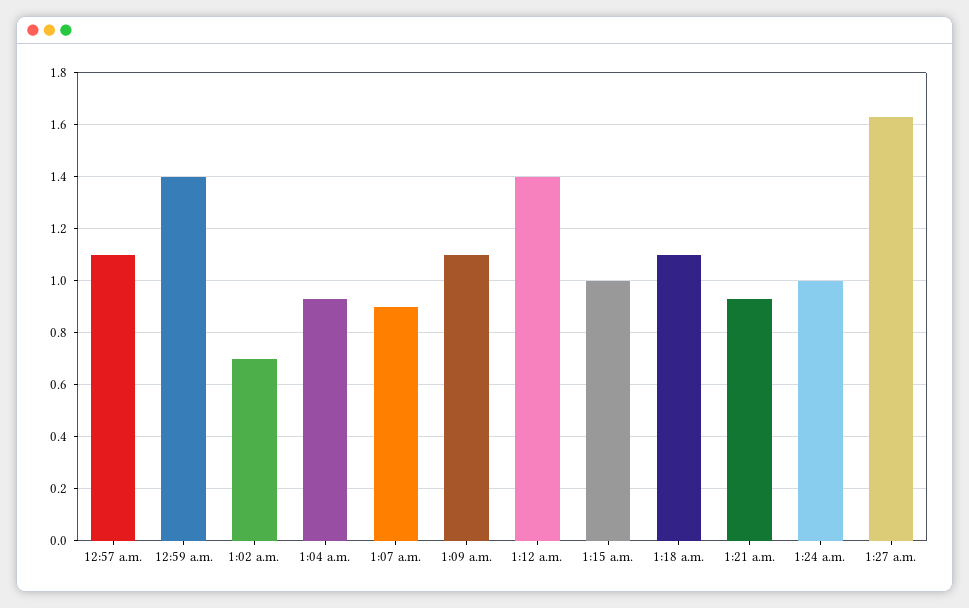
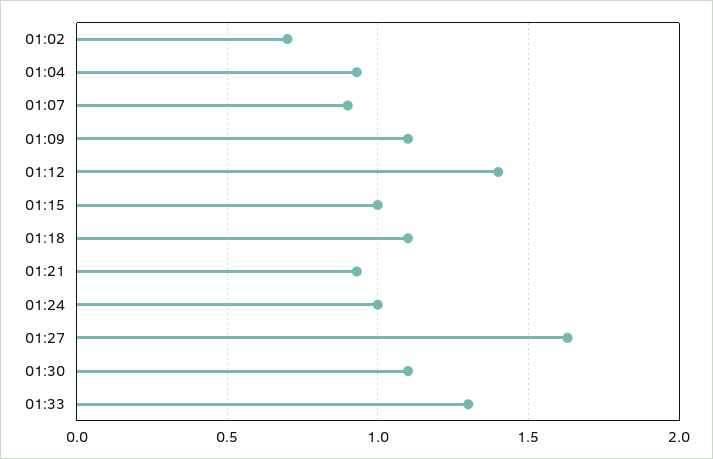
12:57 a.m.: 1.1 -> none
12:59 a.m.: 1.4 -> none
01:30: none -> 1.1
01:33: none -> 1.3

